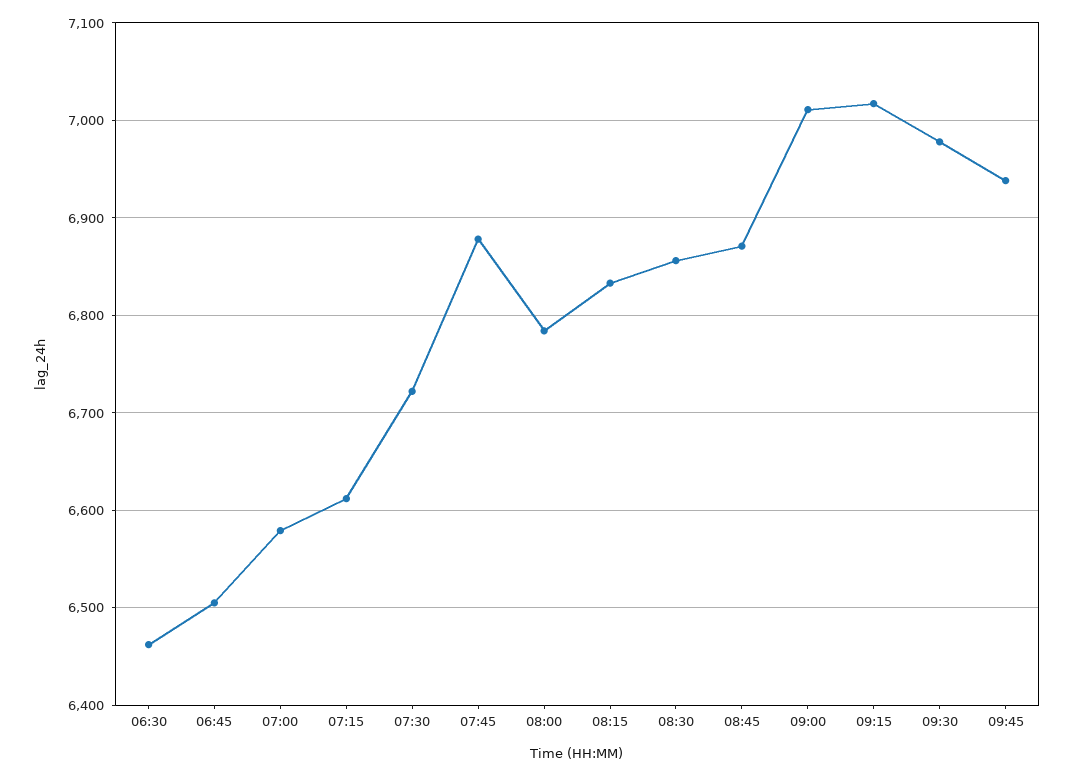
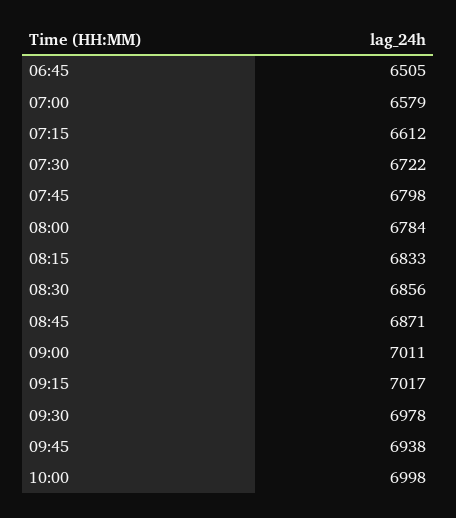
06:30: 6460 -> none
07:45: 6880 -> 6798
10:00: none -> 6998

